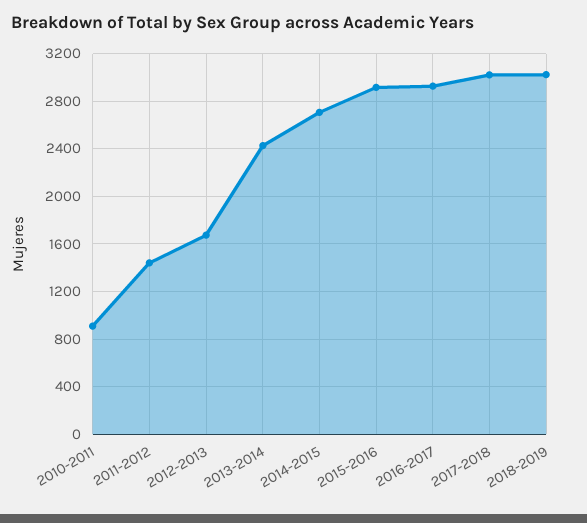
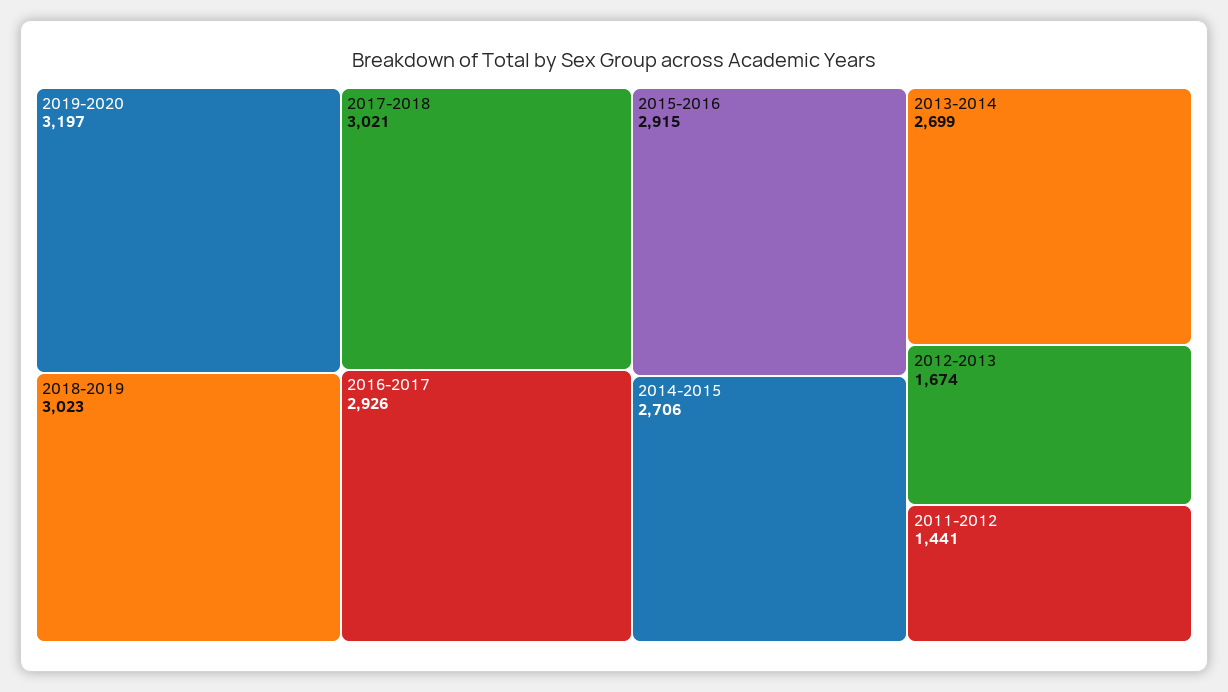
2010-2011: 900 -> none
2013-2014: 2400 -> 2699
2019-2020: none -> 3197

